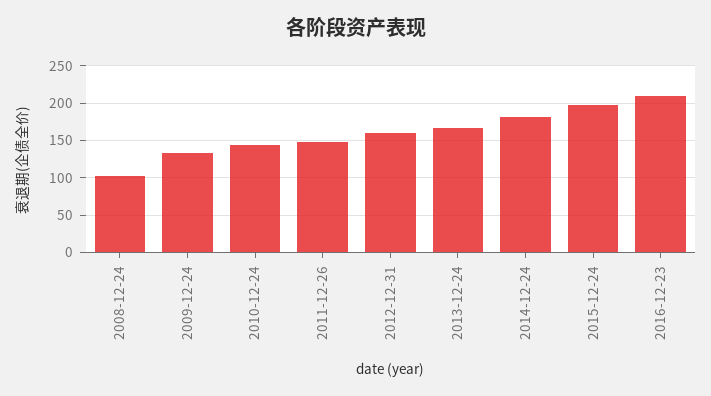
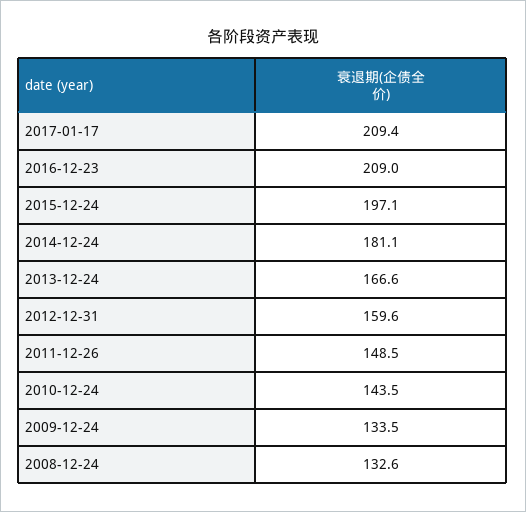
2008-12-24: 100 -> 132.6
2017-01-17: none -> 209.4

